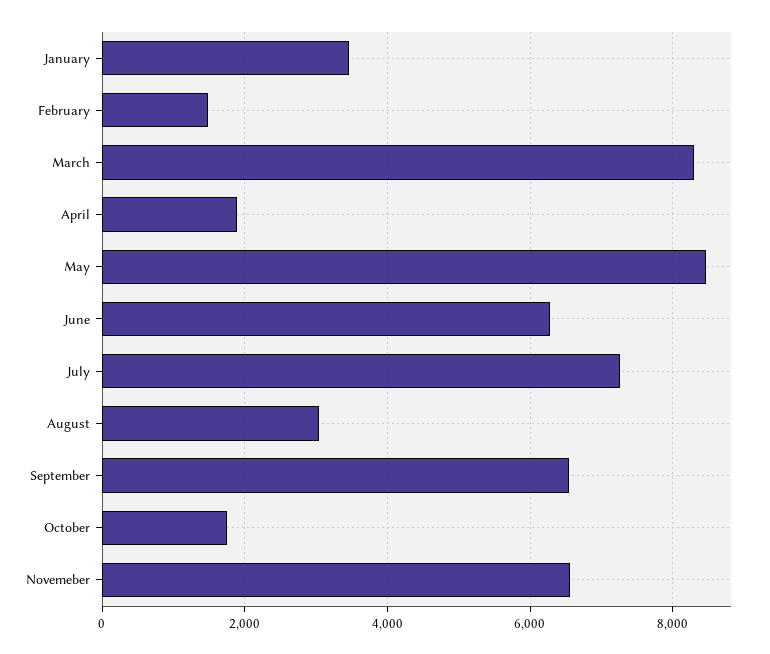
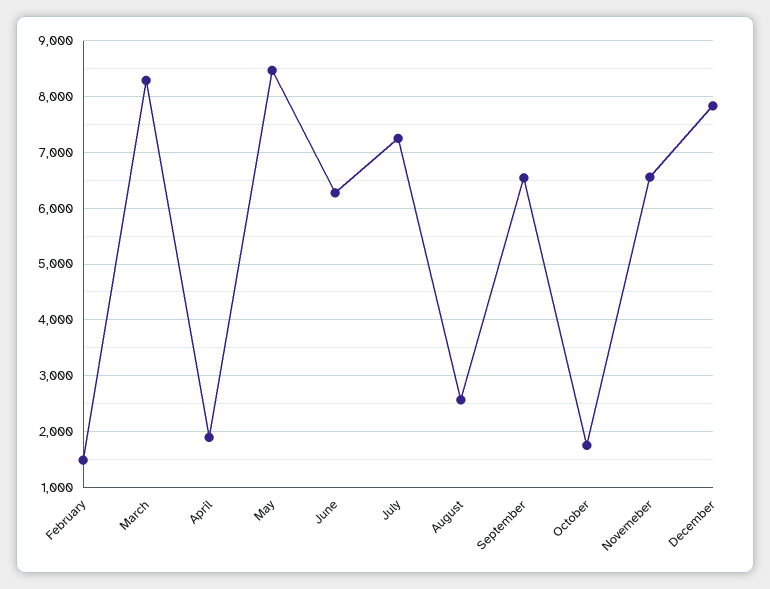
January: 3400 -> none
August: 3000 -> 2600
December: none -> 7800

